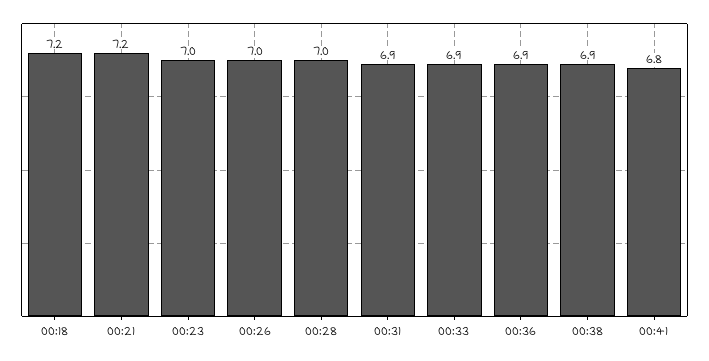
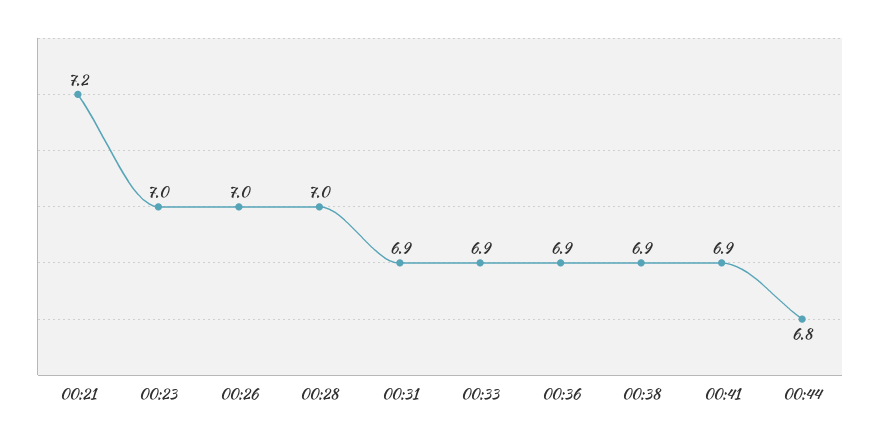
00:18: 7.2 -> none
00:41: 6.8 -> 6.9
00:44: none -> 6.8

